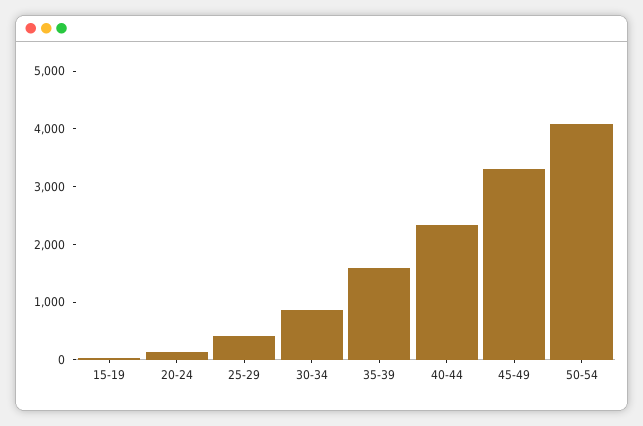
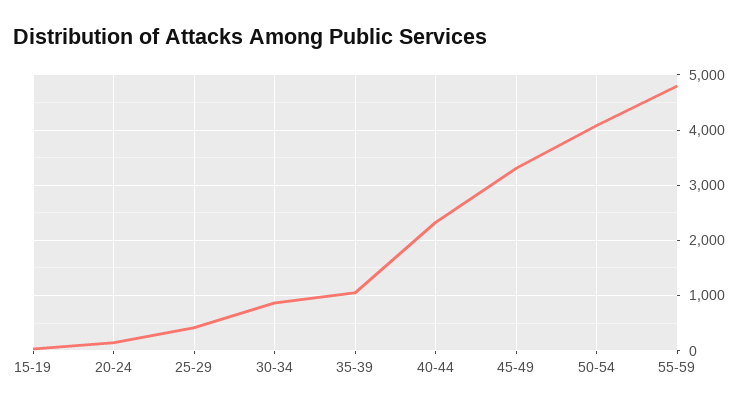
35-39: 1600 -> 1000
55-59: none -> 4800

